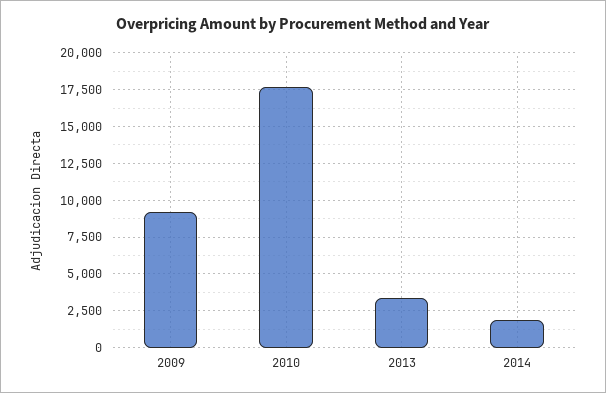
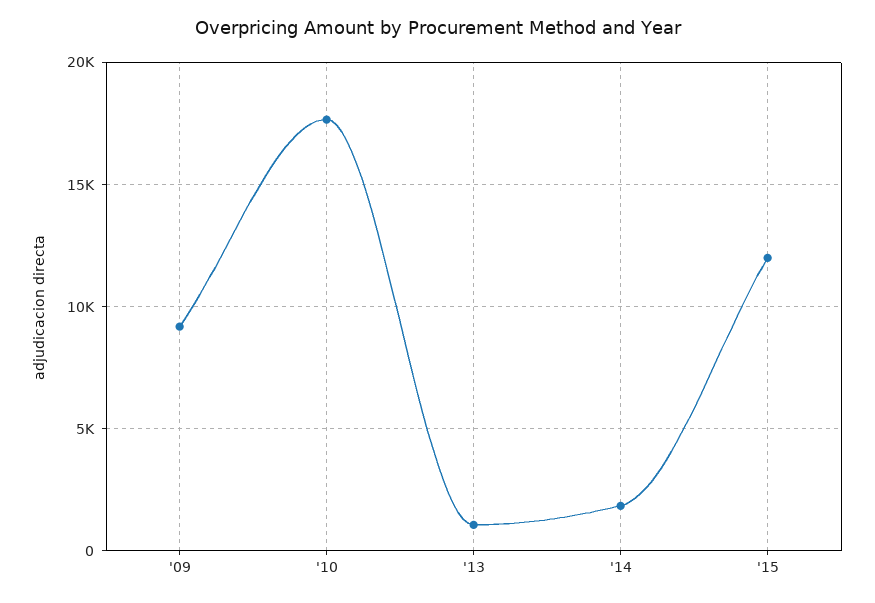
2013: 3500 -> 1000
'15: none -> 12000

